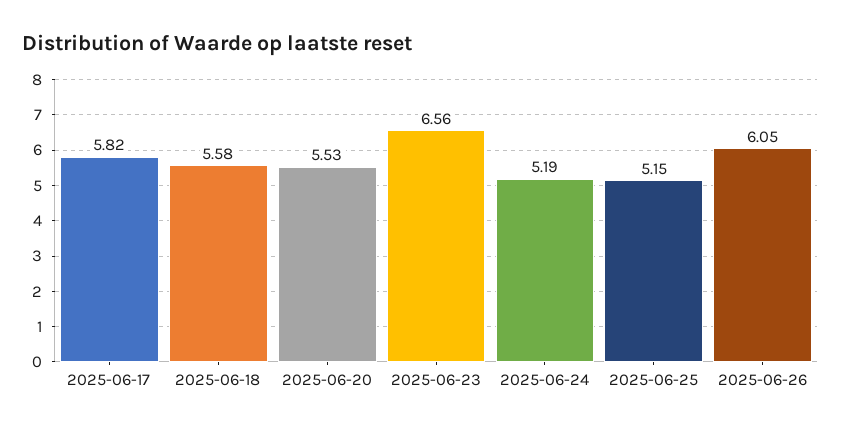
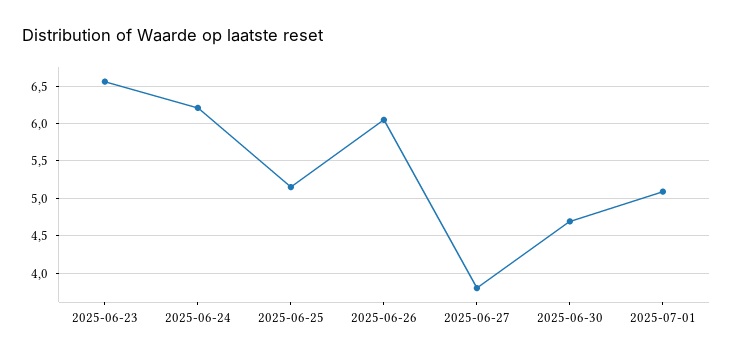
2025-06-17: 5.82 -> none
2025-06-18: 5.58 -> none
2025-06-20: 5.53 -> none
2025-06-24: 5.19 -> 6.2
2025-06-27: none -> 3.8
2025-06-30: none -> 4.7
2025-07-01: none -> 5.1

